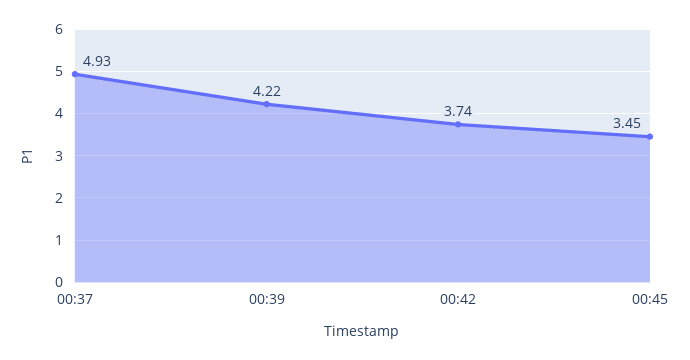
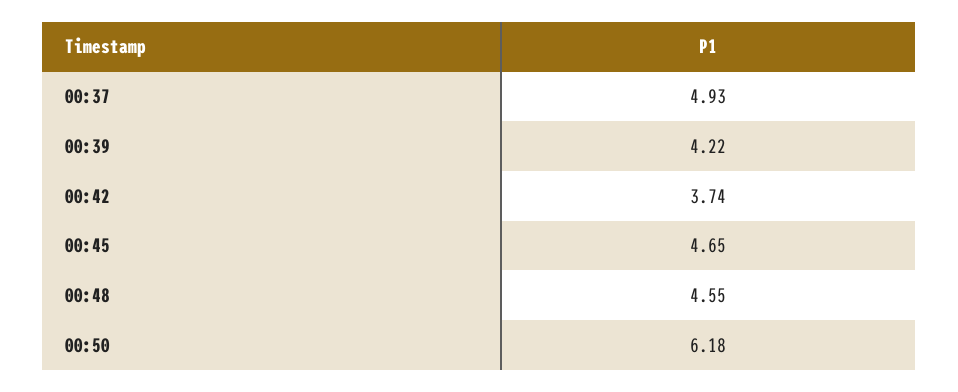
00:45: 3.45 -> 4.65
00:48: none -> 4.55
00:50: none -> 6.18

